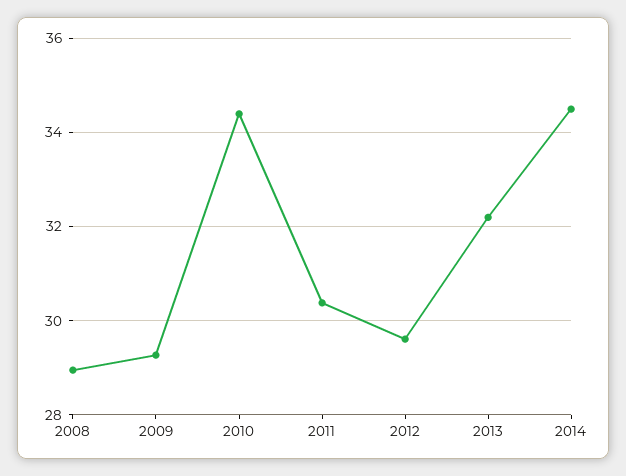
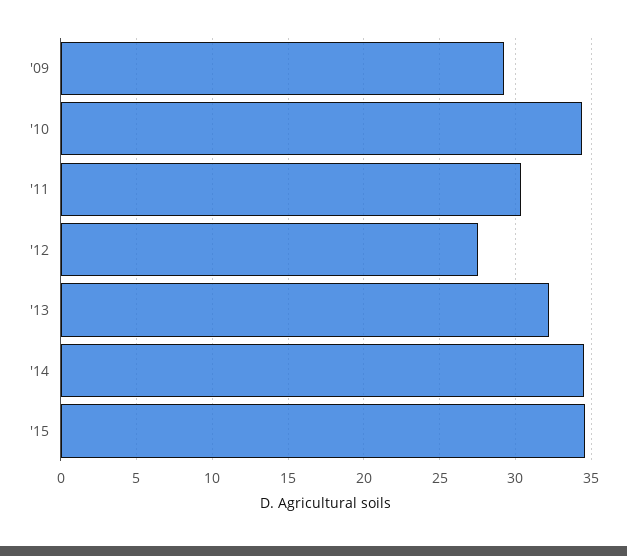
2008: 29 -> none
2012: 29.6 -> 27.5
'15: none -> 34.5

